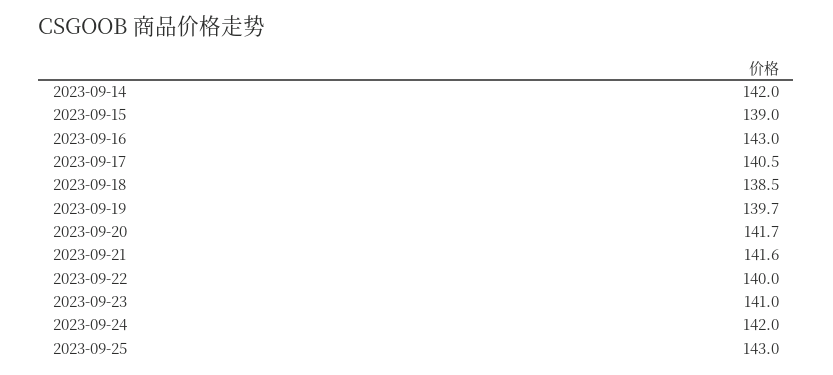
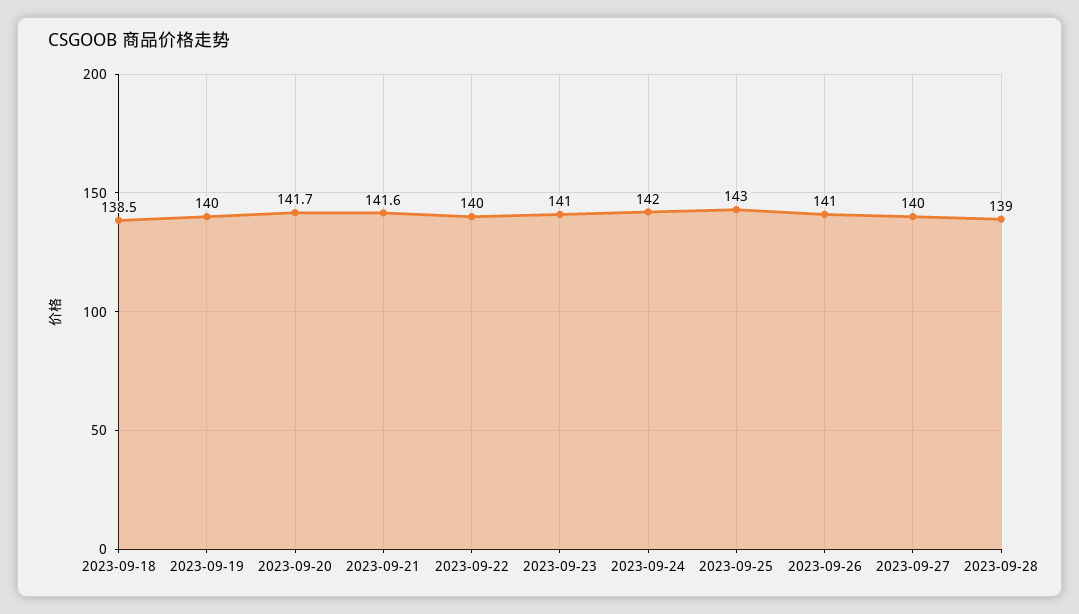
2023-09-14: 142 -> none
2023-09-15: 139 -> none
2023-09-16: 143 -> none
2023-09-17: 140.5 -> none
2023-09-19: 139.7 -> 140
2023-09-26: none -> 141
2023-09-27: none -> 140
2023-09-28: none -> 139

